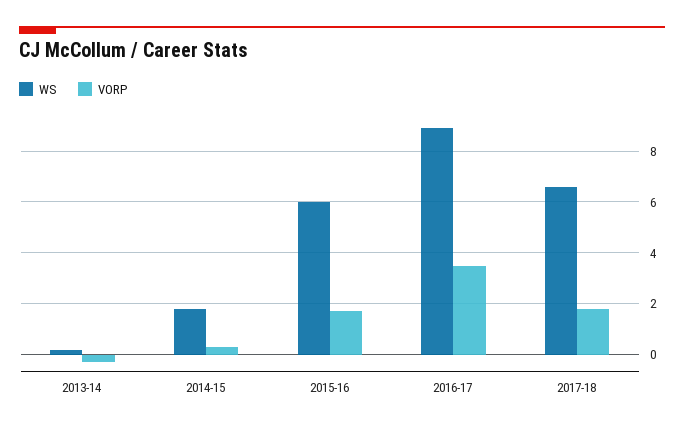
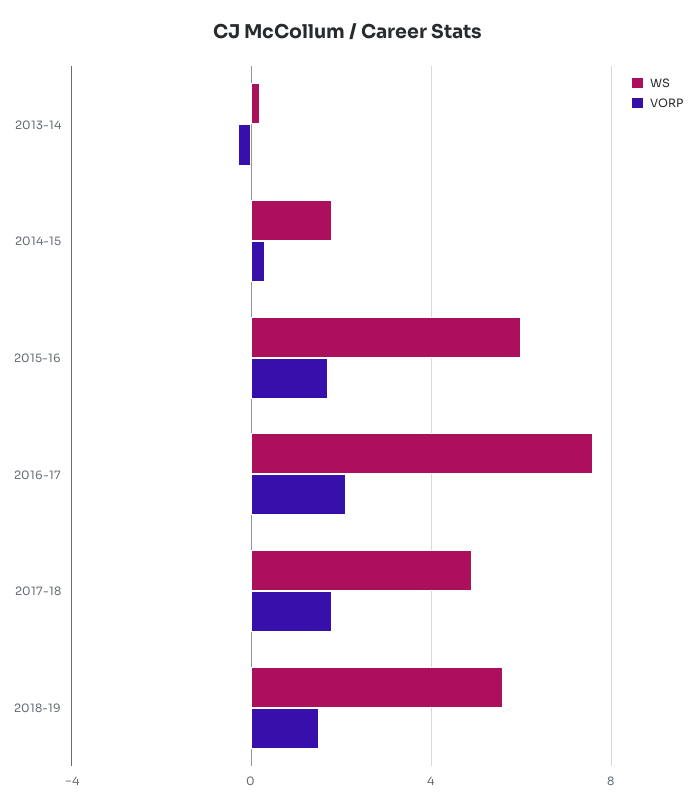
WS, 2016-17: 9 -> 7.5
VORP, 2016-17: 3.5 -> 2
WS, 2017-18: 6.5 -> 5
WS, 2018-19: none -> 5.5
VORP, 2018-19: none -> 1.5

